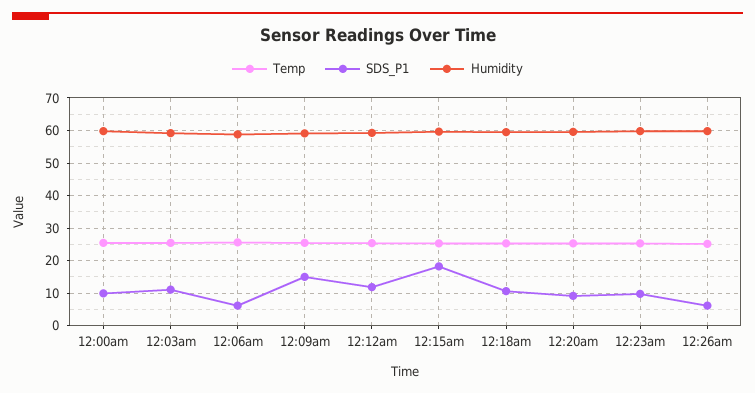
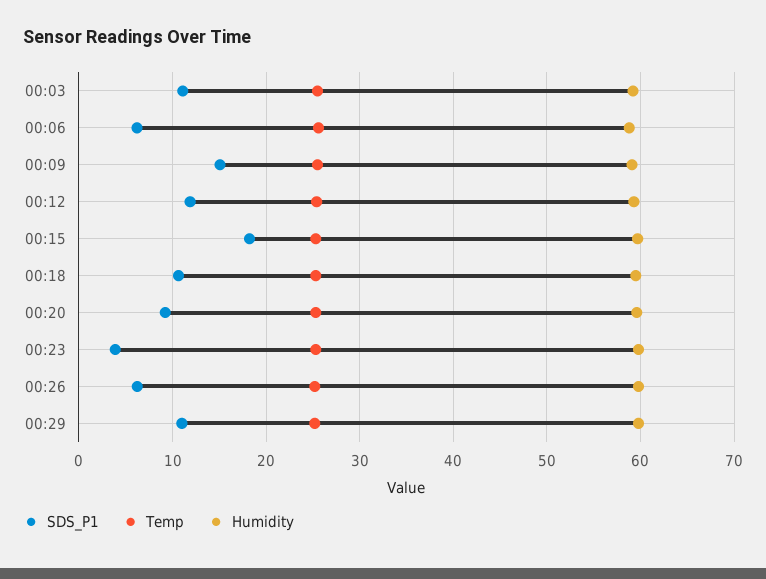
Temp, 12:00am: 26 -> none
SDS_P1, 12:00am: 10 -> none
Humidity, 12:00am: 60 -> none
SDS_P1, 12:23am: 10 -> 4
SDS_P1, 00:29: none -> 11
Temp, 00:29: none -> 25
Humidity, 00:29: none -> 60

